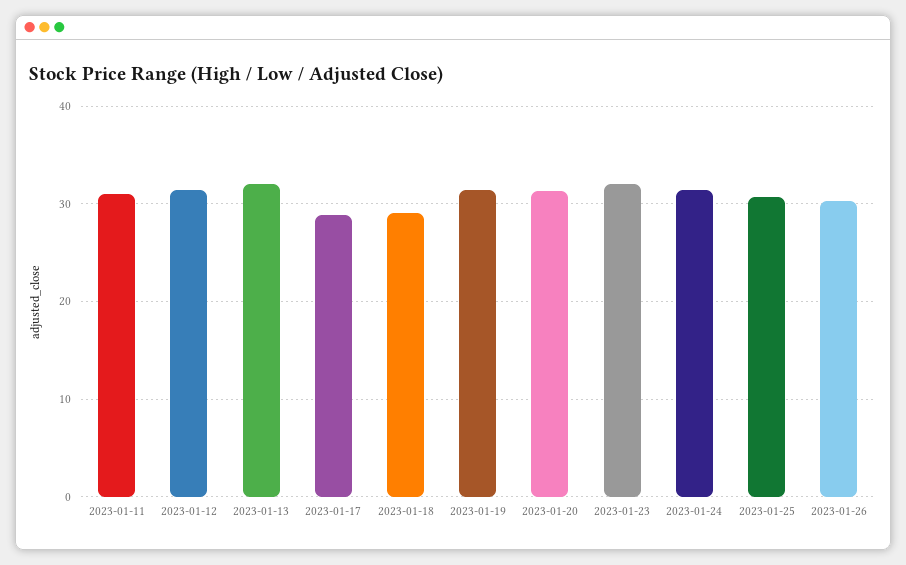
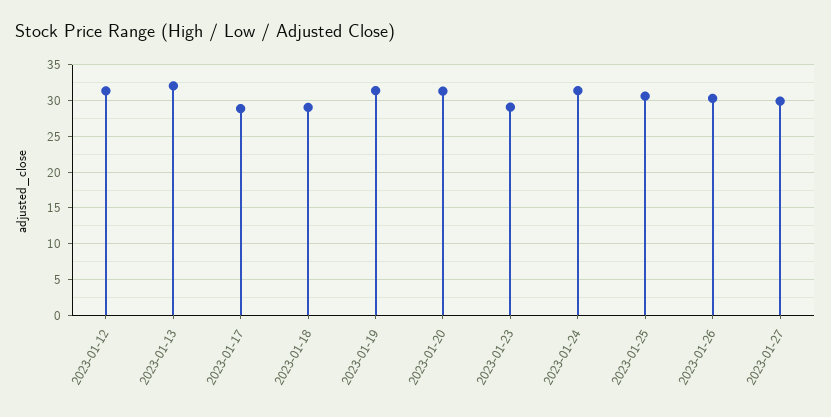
2023-01-11: 31 -> none
2023-01-23: 32 -> 29
2023-01-27: none -> 30

